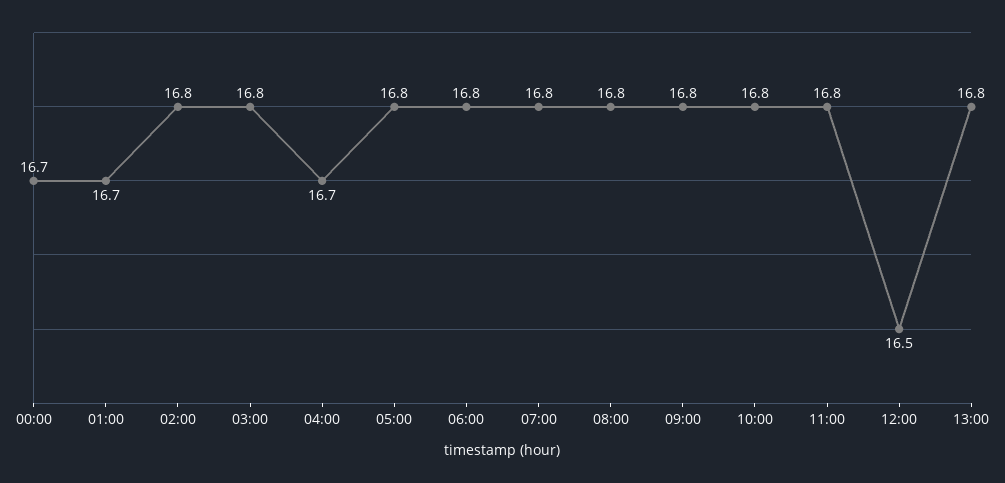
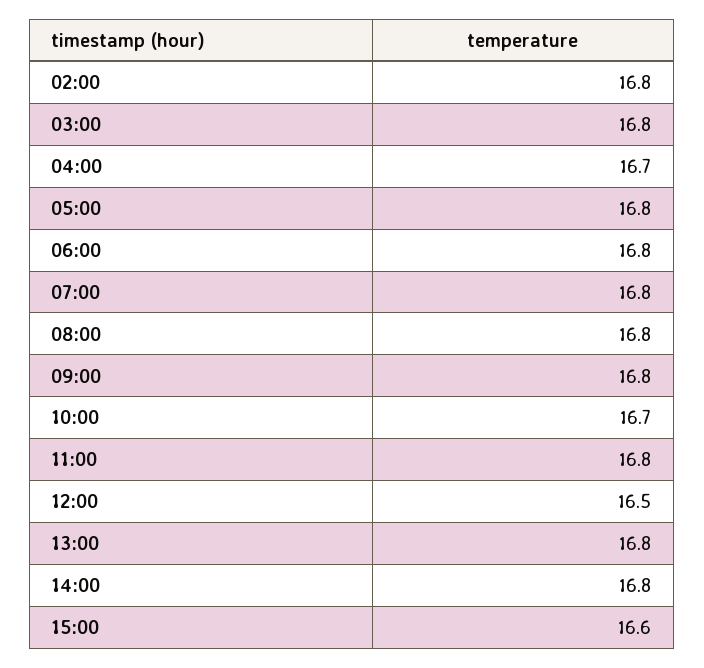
00:00: 16.7 -> none
01:00: 16.7 -> none
10:00: 16.8 -> 16.7
14:00: none -> 16.8
15:00: none -> 16.6

